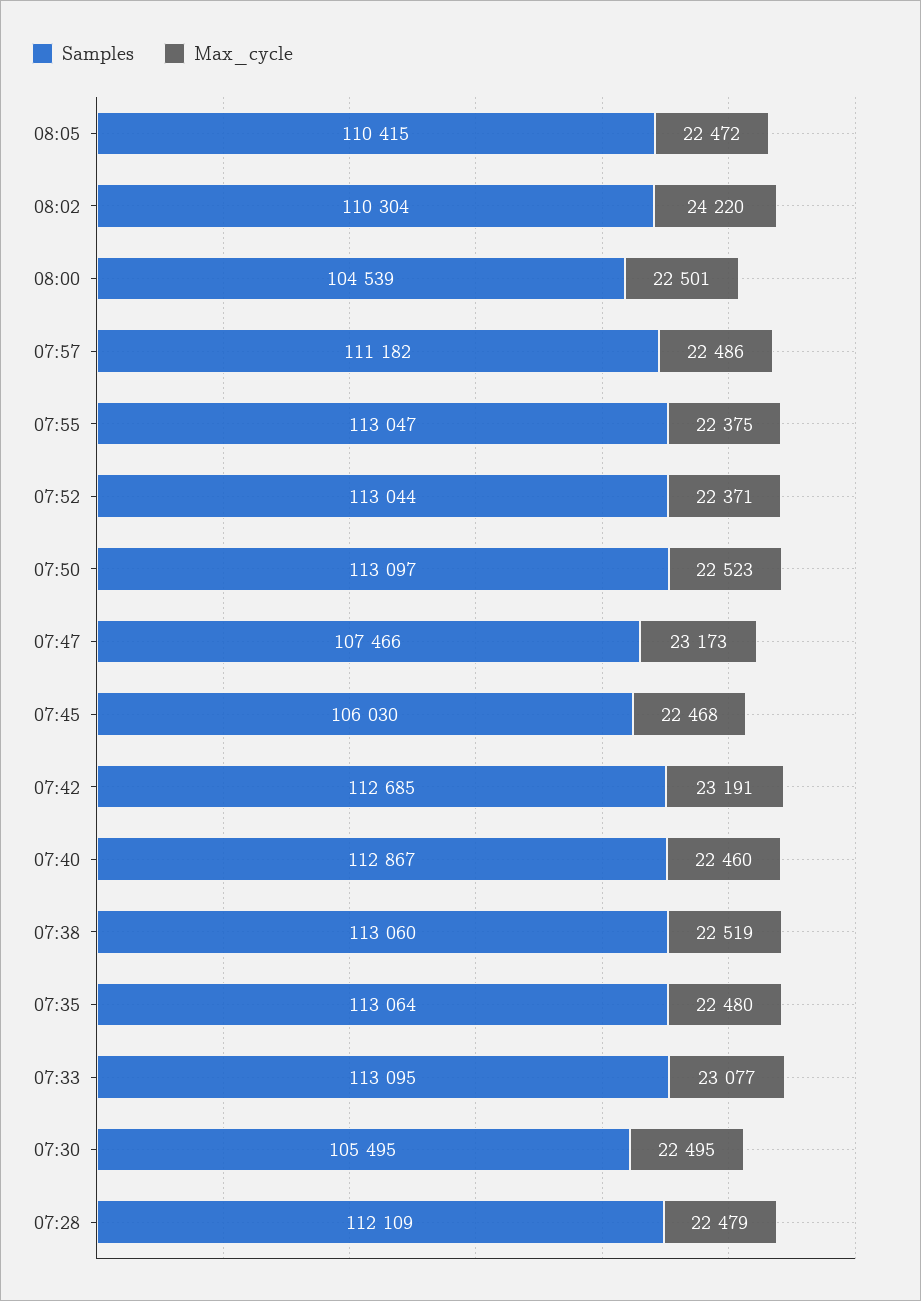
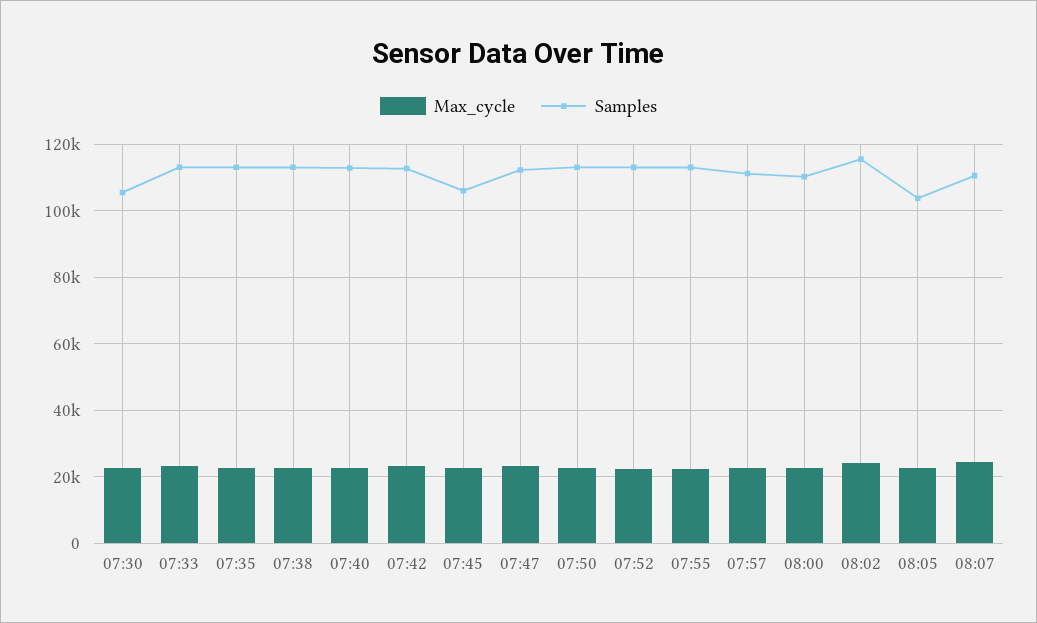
Samples, 08:05: 110415 -> 104000
Samples, 08:02: 110304 -> 116000
Samples, 08:00: 104539 -> 110000
Samples, 07:47: 107466 -> 112000
Samples, 07:28: 112109 -> none
Max_cycle, 07:28: 22479 -> none
Max_cycle, 08:07: none -> 24000
Samples, 08:07: none -> 110000

